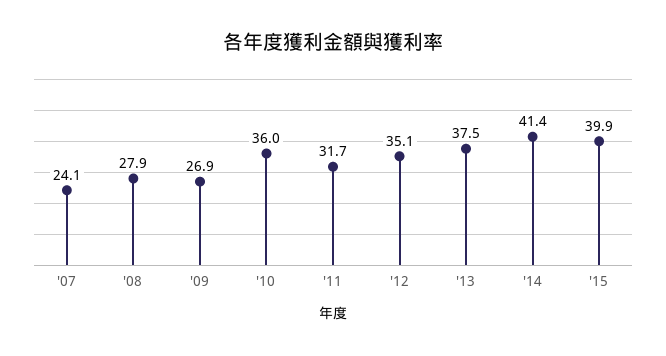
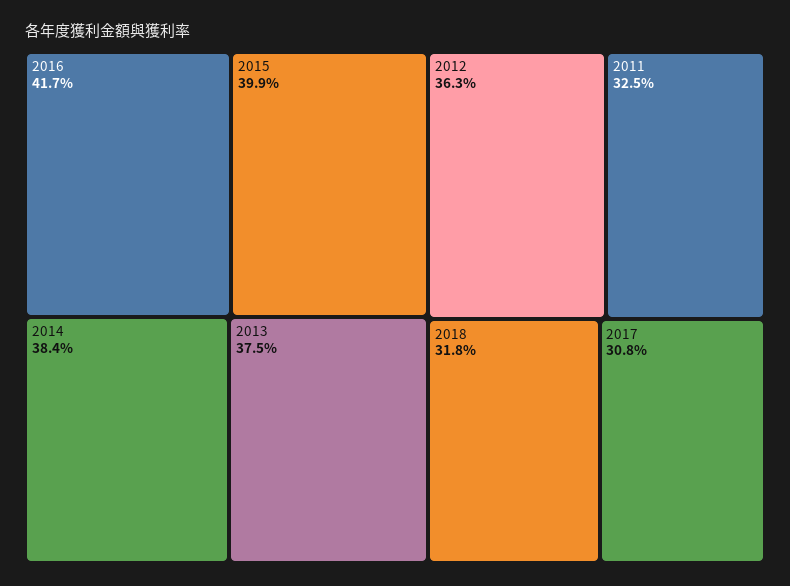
'07: 24.1 -> none
'08: 27.9 -> none
'09: 26.9 -> none
'10: 36 -> none
'11: 31.7 -> 32.5
'12: 35.1 -> 36.3
'14: 41.4 -> 38.4
2016: none -> 41.7
2018: none -> 31.8
2017: none -> 30.8

